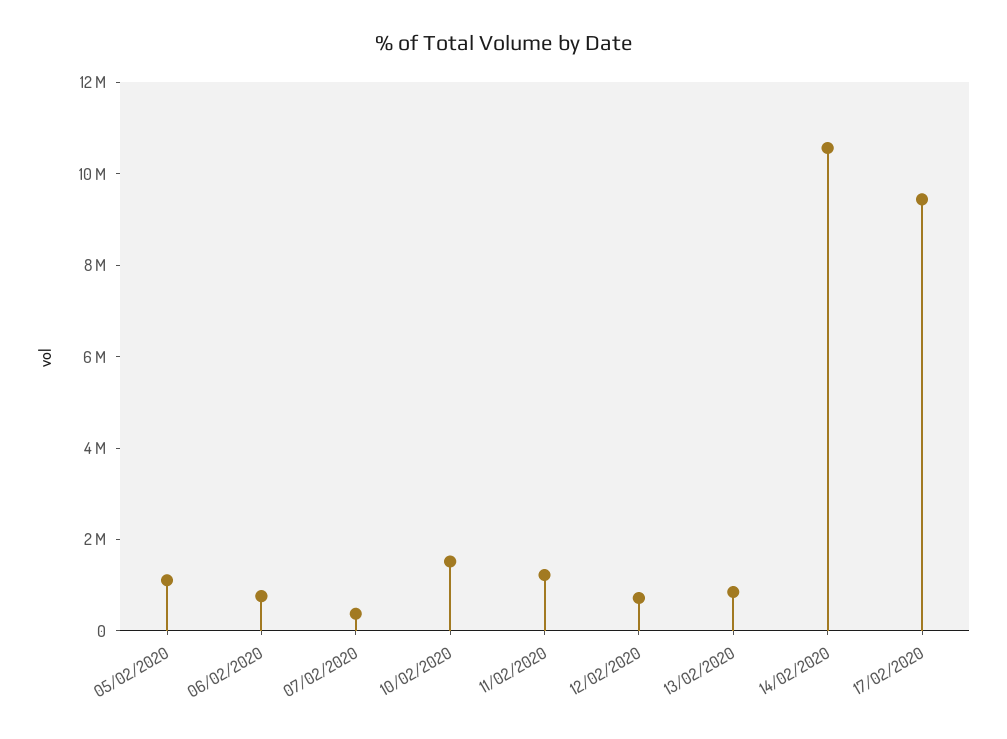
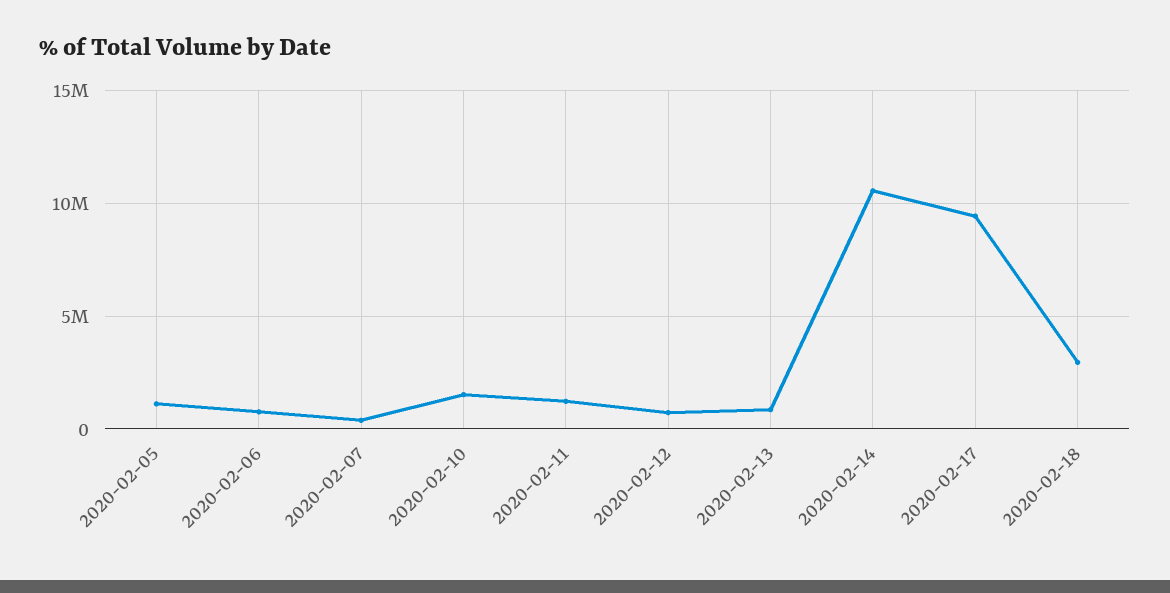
2020-02-18: none -> 3000000

